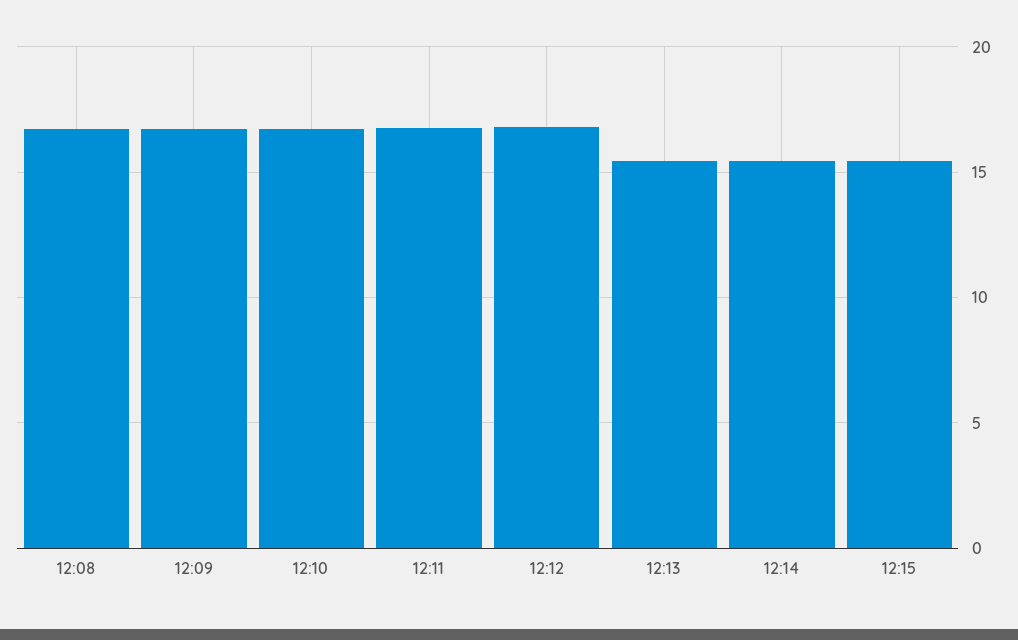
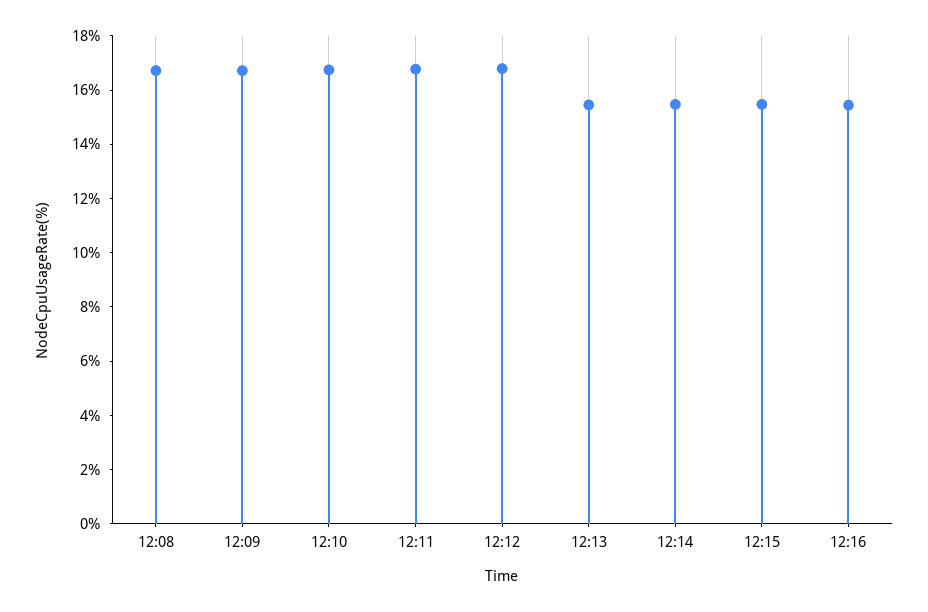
12:16: none -> 15.5

